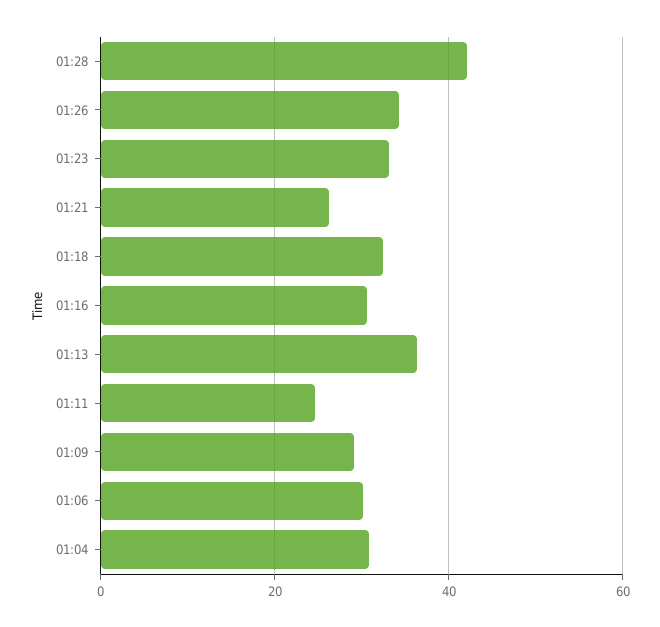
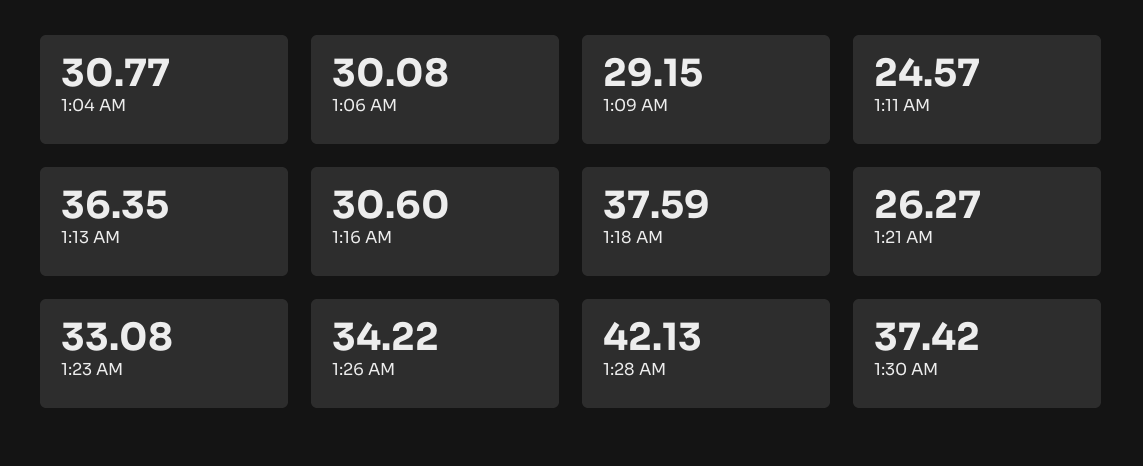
01:18: 32 -> 37.59
1:30 AM: none -> 37.42

